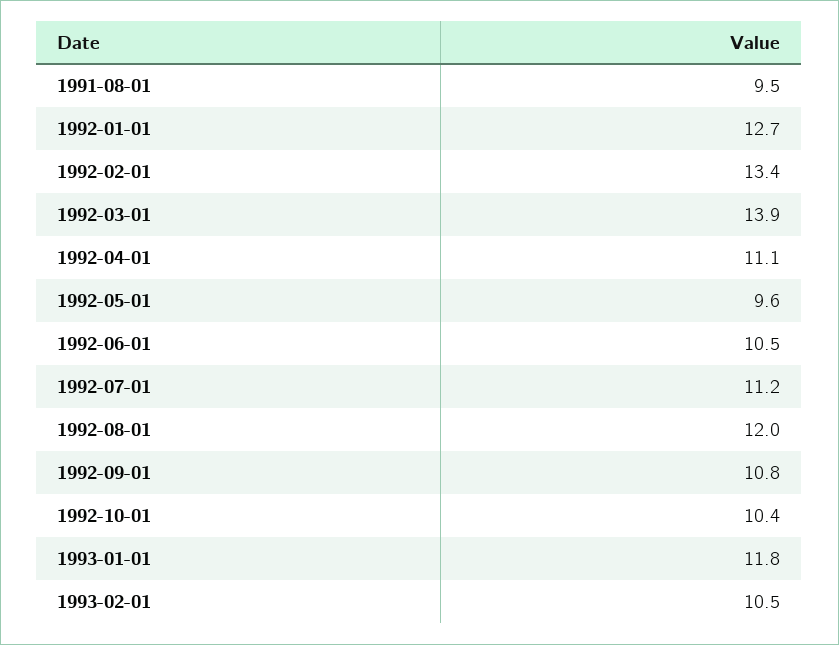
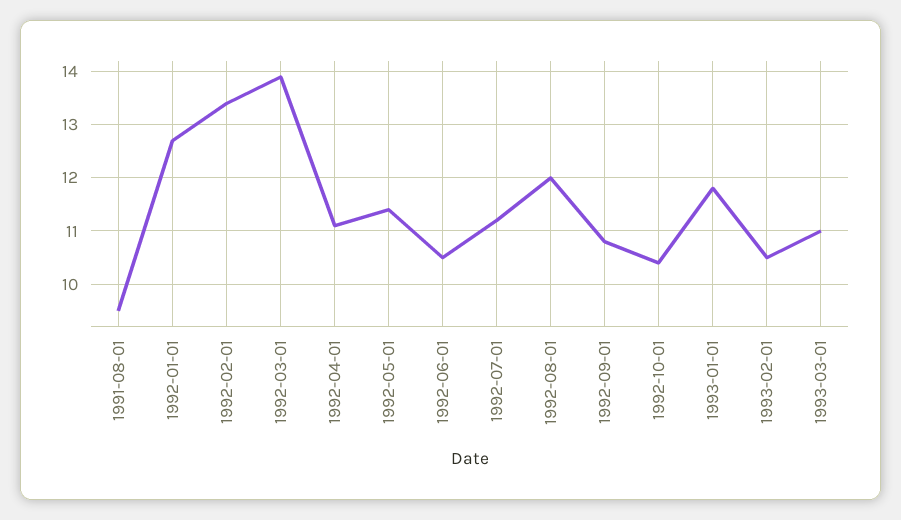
1992-05-01: 9.6 -> 11.5
1993-03-01: none -> 11

